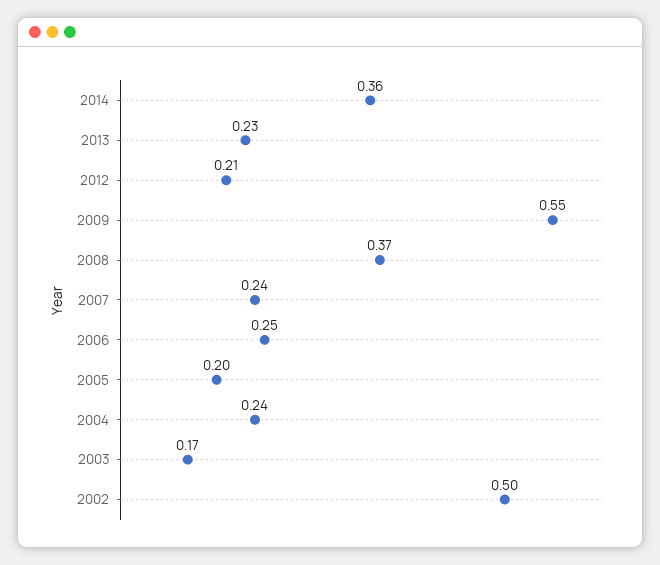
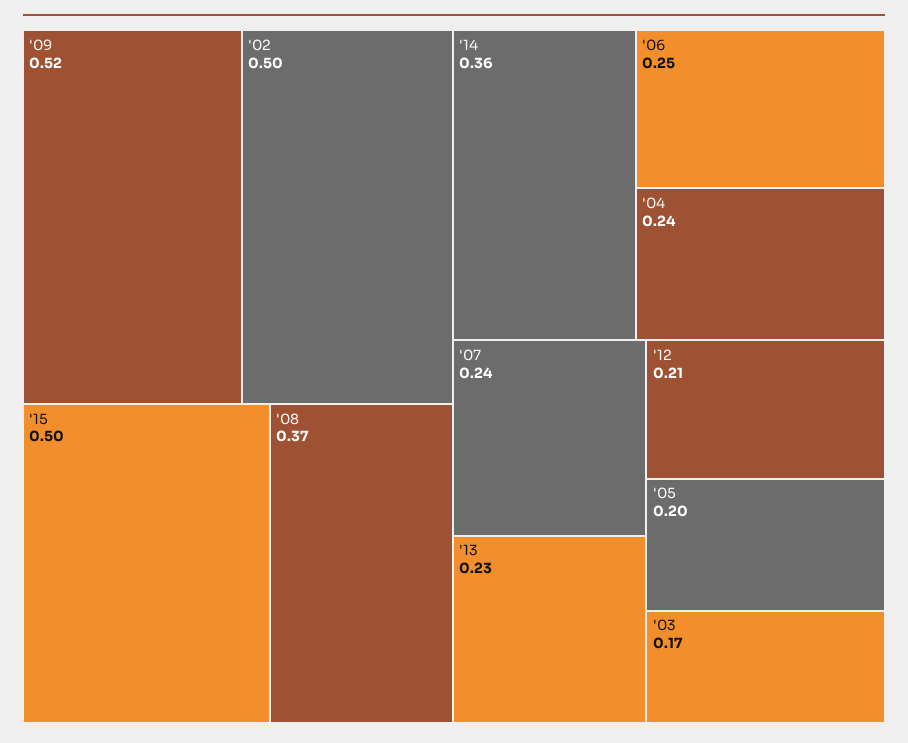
2009: 0.55 -> 0.52
'15: none -> 0.5

